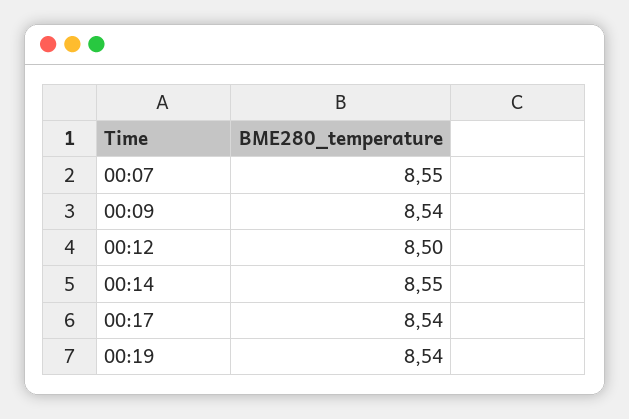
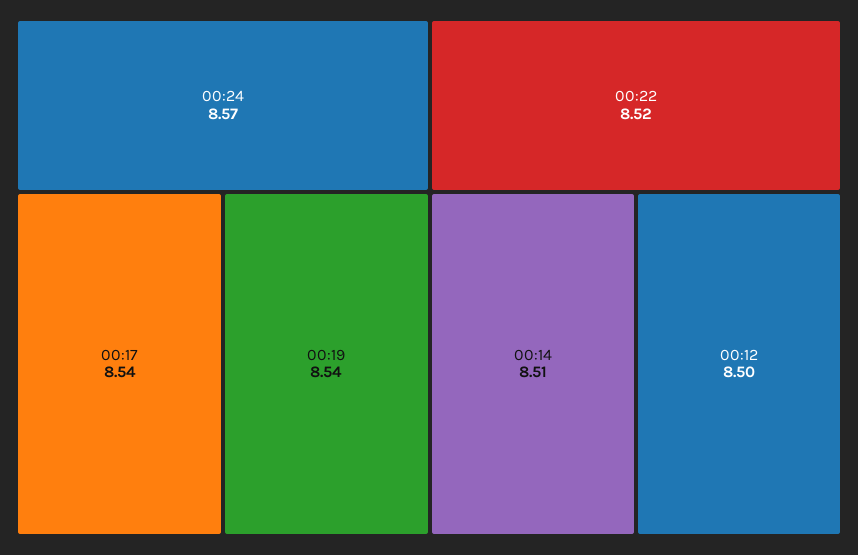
00:07: 8.55 -> none
00:09: 8.54 -> none
00:14: 8.55 -> 8.51
00:24: none -> 8.57
00:22: none -> 8.52

